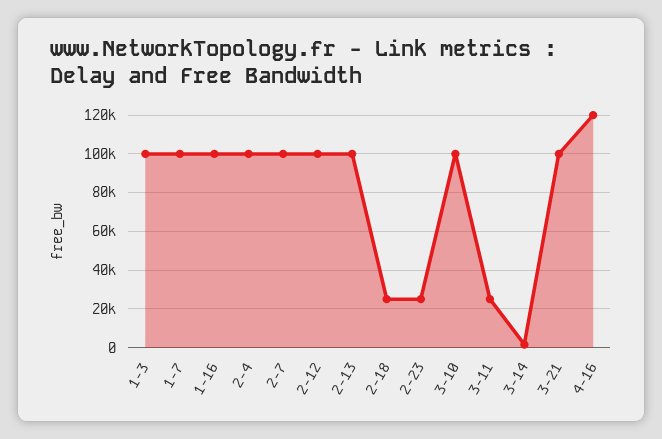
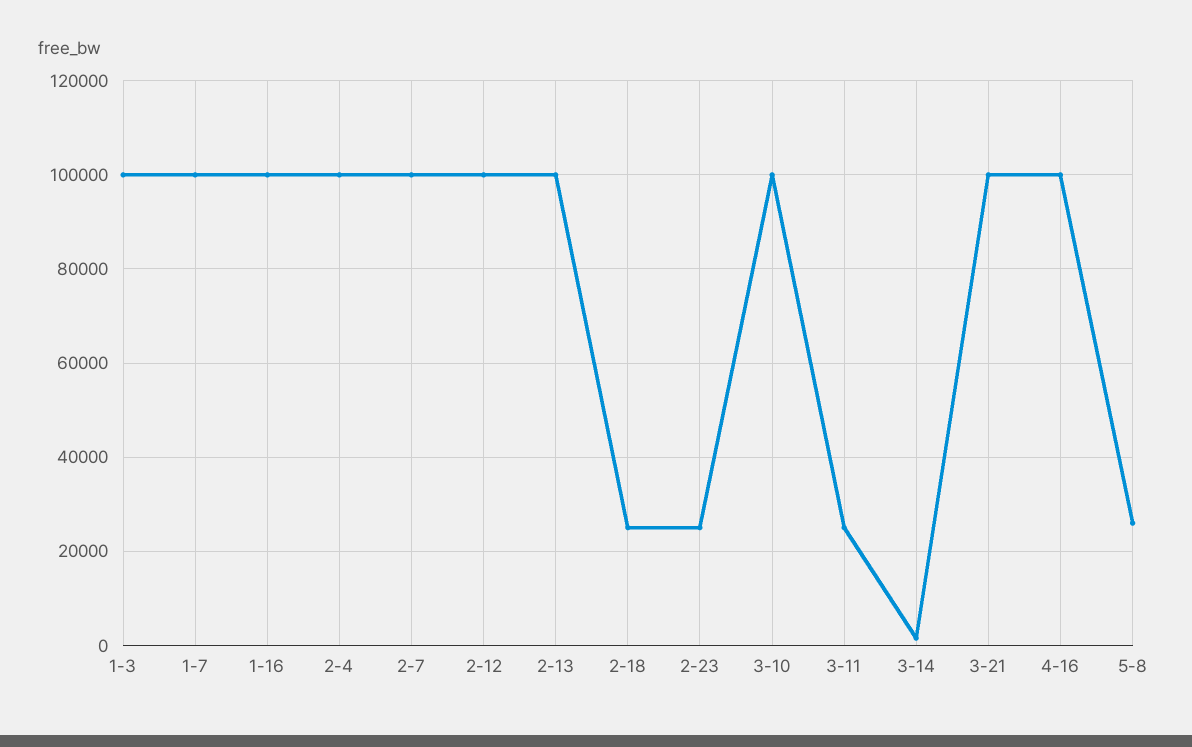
4-16: 120000 -> 100000
5-8: none -> 26000

